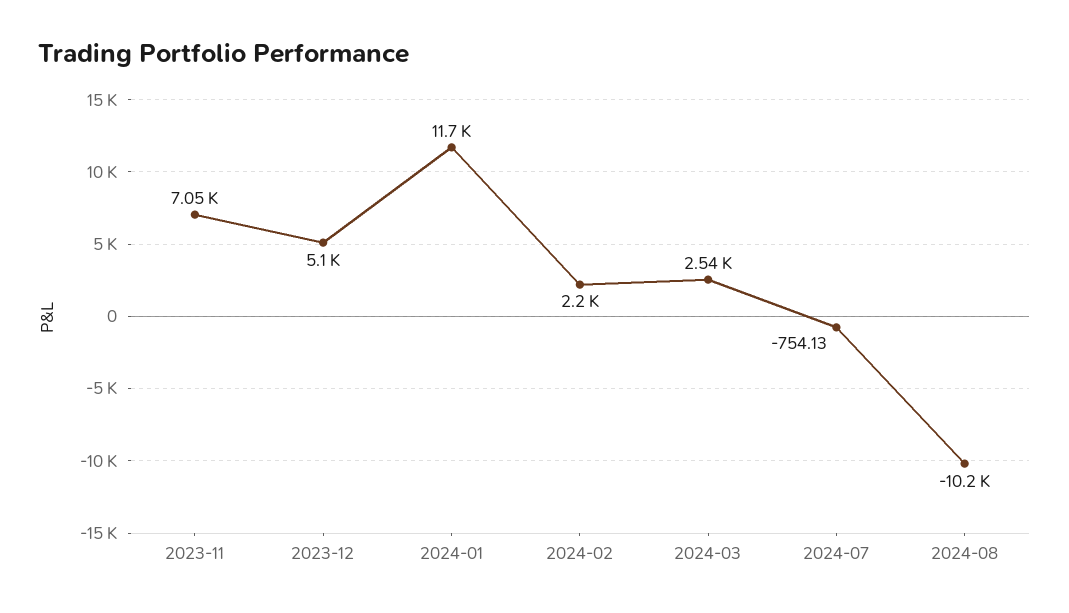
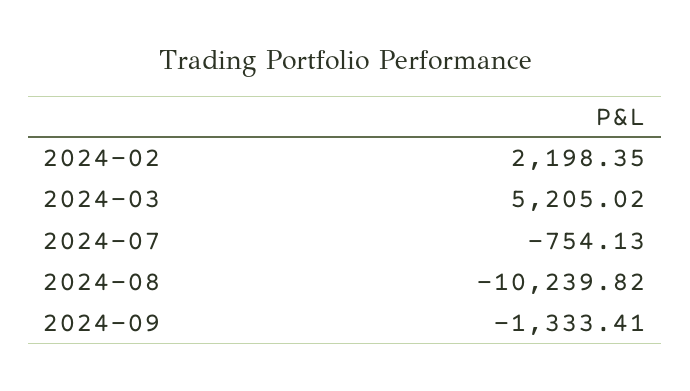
2023-11: 7050 -> none
2023-12: 5100 -> none
2024-01: 11700 -> none
2024-03: 2540 -> 5205.02
2024-09: none -> -1333.41

